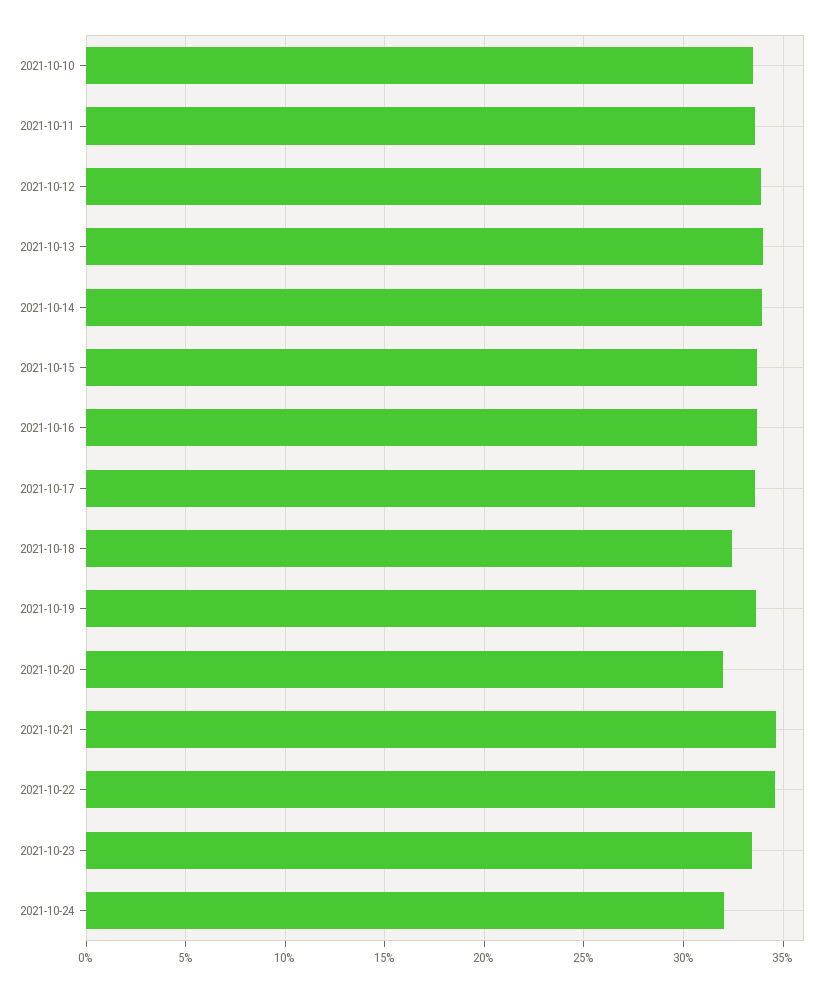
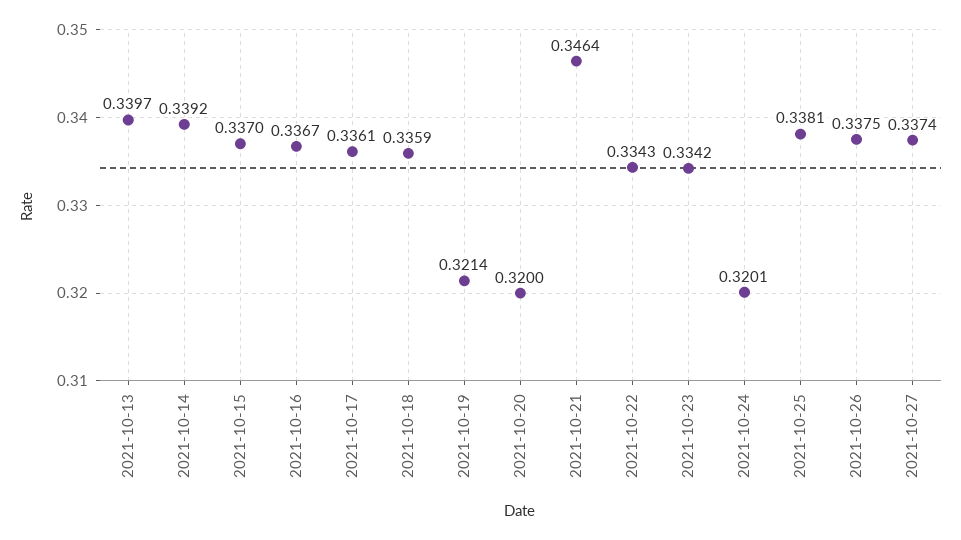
2021-10-10: 0.335 -> none
2021-10-11: 0.335 -> none
2021-10-12: 0.34 -> none
2021-10-18: 0.325 -> 0.3359
2021-10-19: 0.335 -> 0.3214
2021-10-22: 0.345 -> 0.3343
2021-10-25: none -> 0.3381
2021-10-26: none -> 0.3375
2021-10-27: none -> 0.3374

